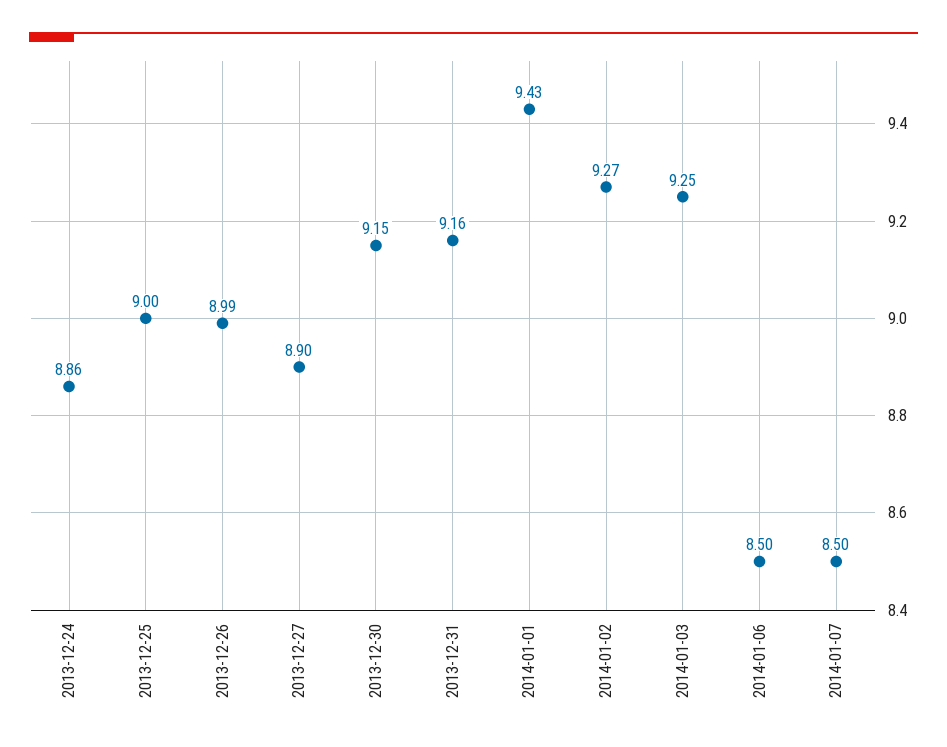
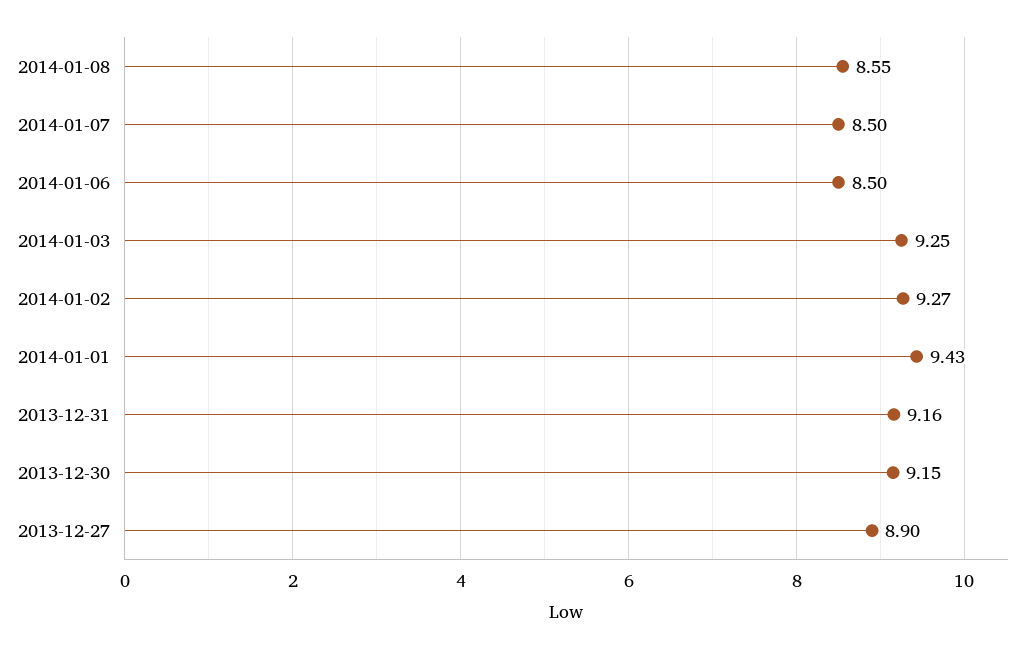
2013-12-24: 8.86 -> none
2013-12-25: 9 -> none
2013-12-26: 8.99 -> none
2014-01-08: none -> 8.55

